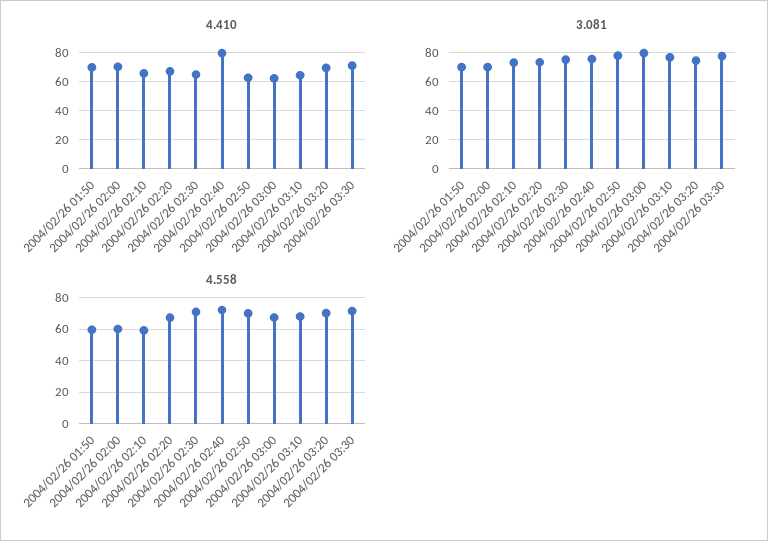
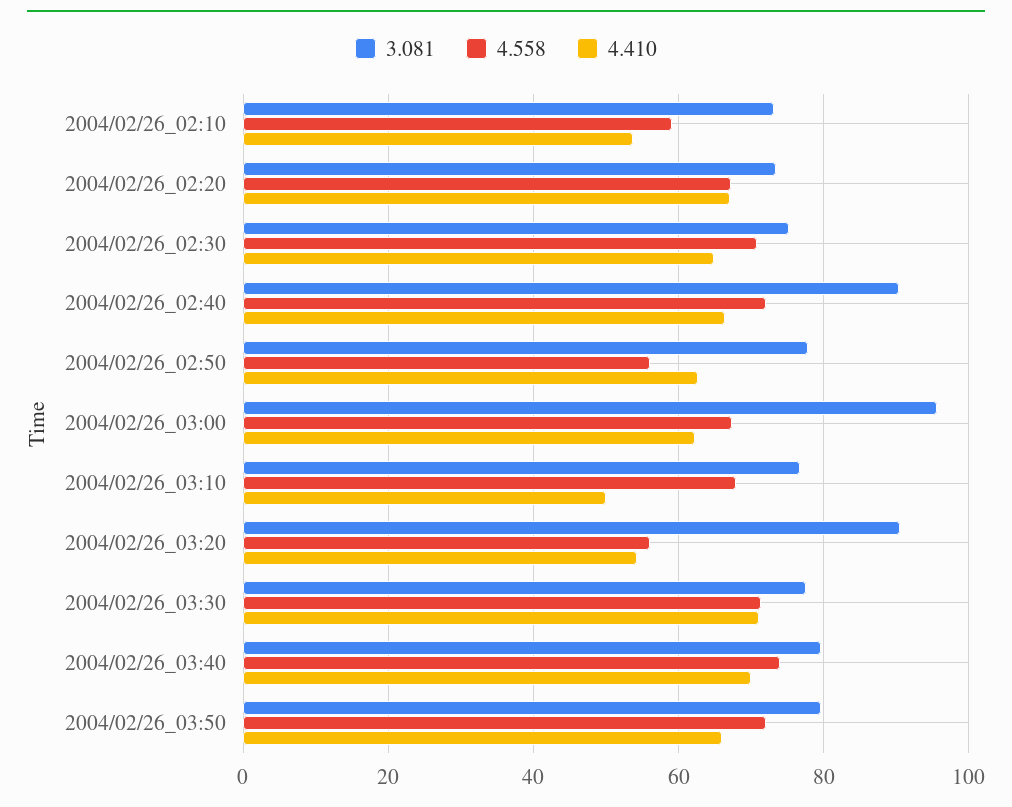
4.410, 2004/02/26 01:50: 70 -> none
4.410, 2004/02/26 02:00: 70 -> none
4.410, 2004/02/26 02:10: 65 -> 54
4.410, 2004/02/26 02:40: 80 -> 66
4.410, 2004/02/26 03:10: 65 -> 50
4.410, 2004/02/26 03:20: 70 -> 54
3.081, 2004/02/26 01:50: 70 -> none
3.081, 2004/02/26 02:00: 70 -> none
3.081, 2004/02/26 02:40: 75 -> 90
3.081, 2004/02/26 03:00: 80 -> 96
3.081, 2004/02/26 03:20: 75 -> 90
4.558, 2004/02/26 01:50: 60 -> none
4.558, 2004/02/26 02:00: 60 -> none
4.558, 2004/02/26 02:50: 70 -> 56
4.558, 2004/02/26 03:20: 70 -> 56
3.081, 2004/02/26_03:40: none -> 80
4.558, 2004/02/26_03:40: none -> 74
4.410, 2004/02/26_03:40: none -> 70
3.081, 2004/02/26_03:50: none -> 80
4.558, 2004/02/26_03:50: none -> 72
4.410, 2004/02/26_03:50: none -> 66

